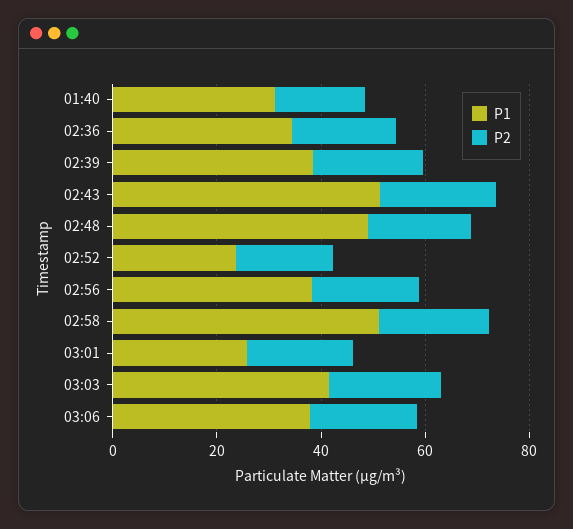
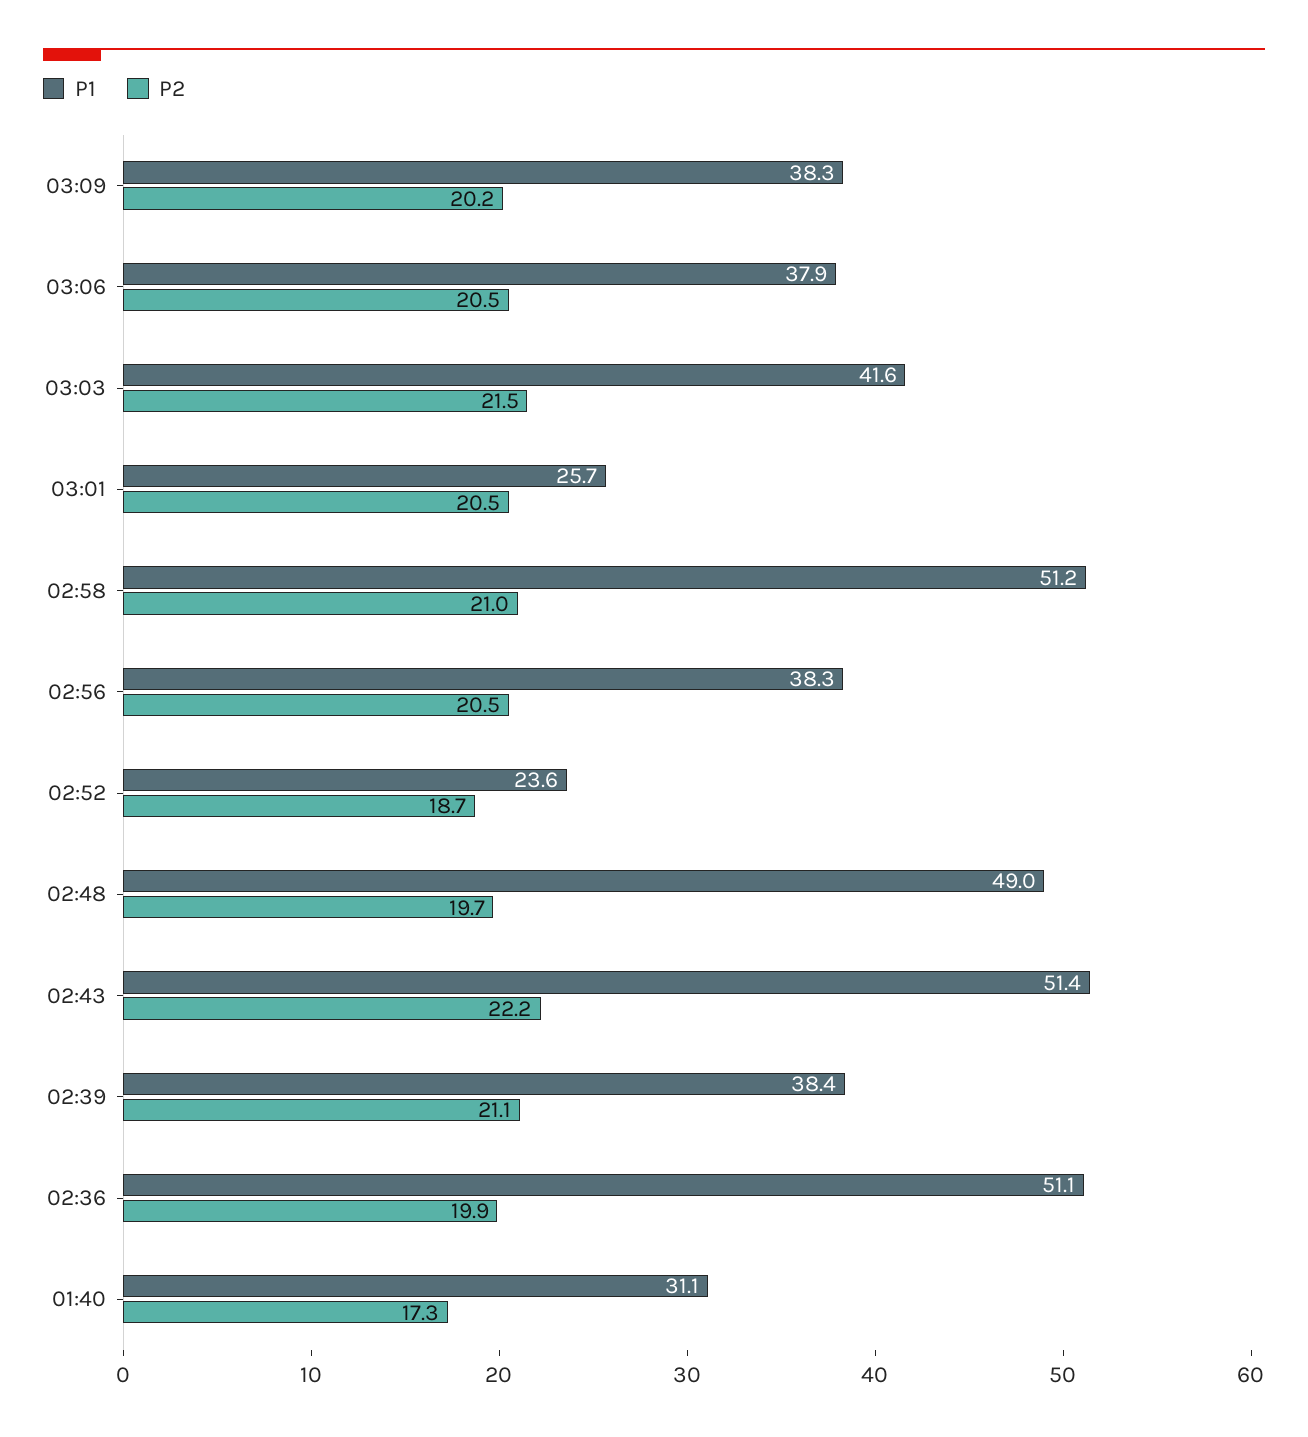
P1, 02:36: 35 -> 51.1
P1, 03:09: none -> 38.3
P2, 03:09: none -> 20.2

